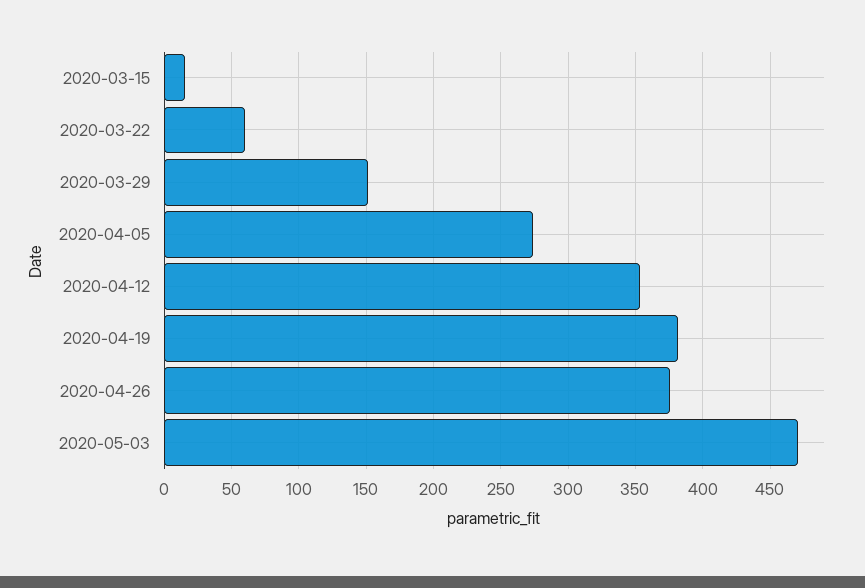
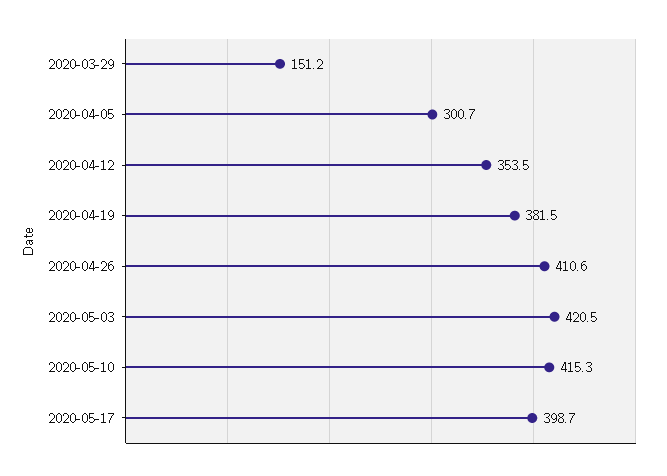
2020-03-15: 15 -> none
2020-03-22: 60 -> none
2020-04-05: 275 -> 300.7
2020-04-26: 375 -> 410.6
2020-05-03: 470 -> 420.5
2020-05-10: none -> 415.3
2020-05-17: none -> 398.7

